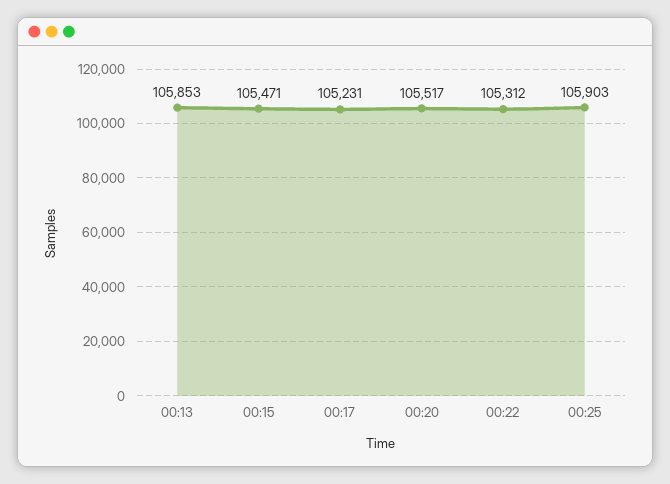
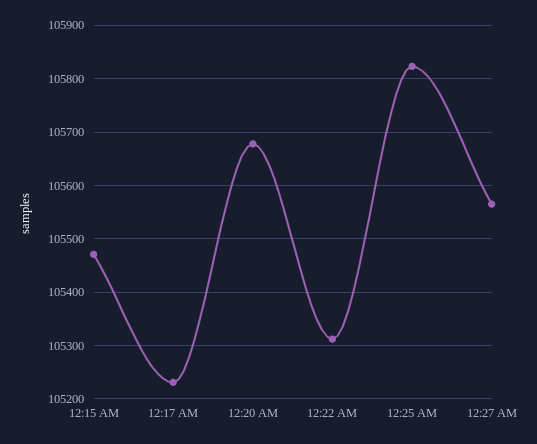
00:13: 105853 -> none
00:20: 105517 -> 105680
00:25: 105903 -> 105820
12:27 AM: none -> 105560

